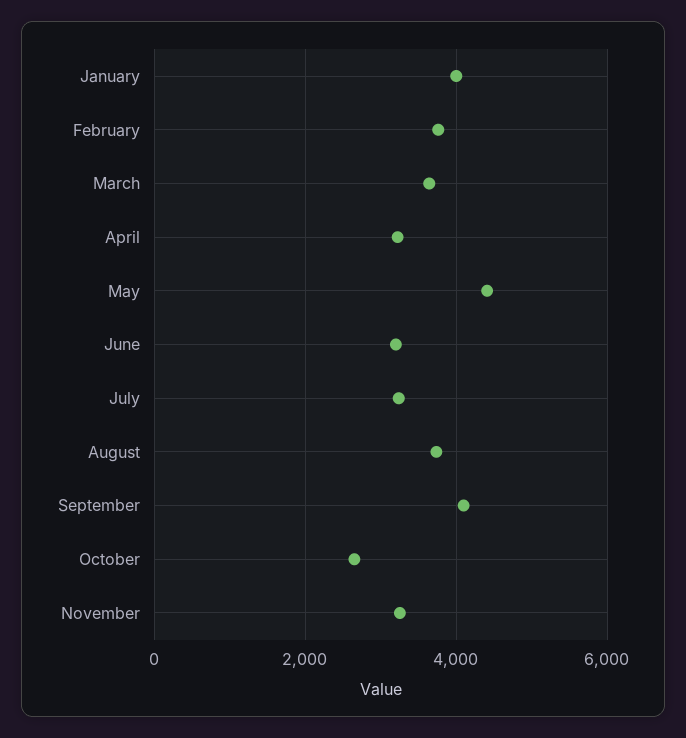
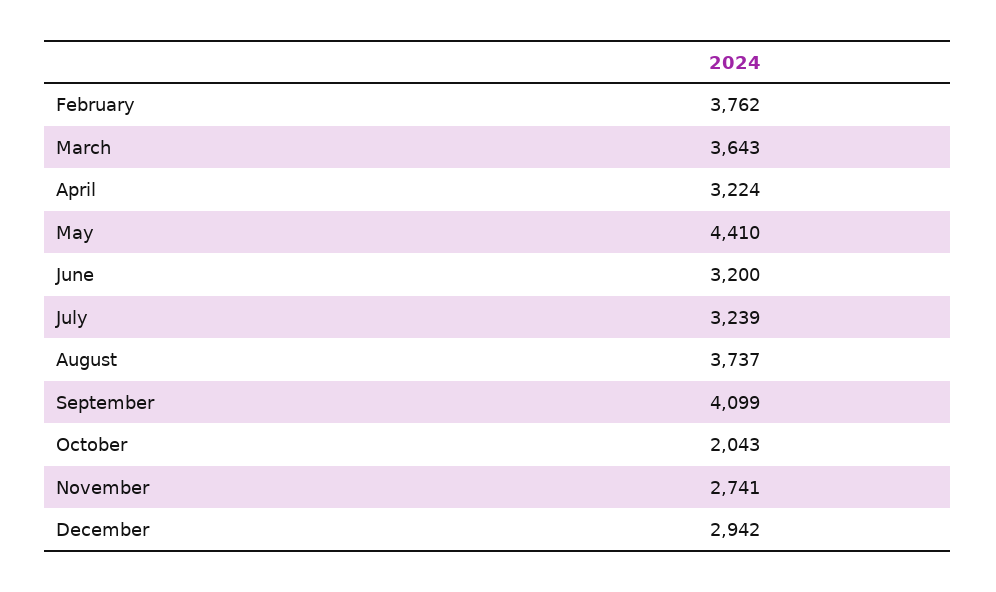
January: 4000 -> none
October: 2600 -> 2043
November: 3200 -> 2741
December: none -> 2942

